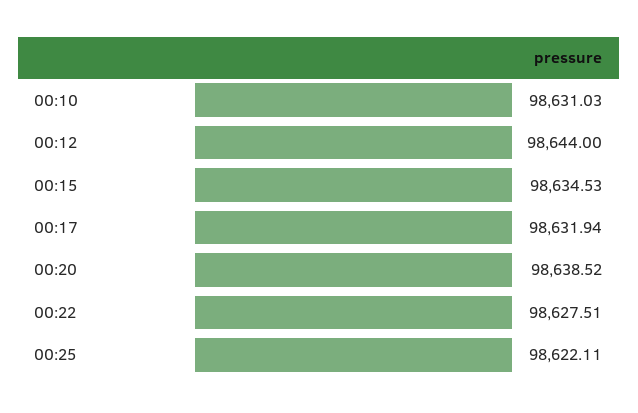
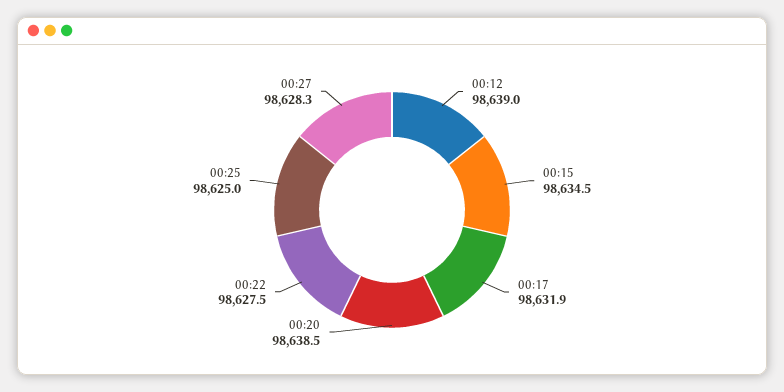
00:10: 98631.03 -> none
00:12: 98644 -> 98639
00:25: 98622.11 -> 98625
00:27: none -> 98628.3

